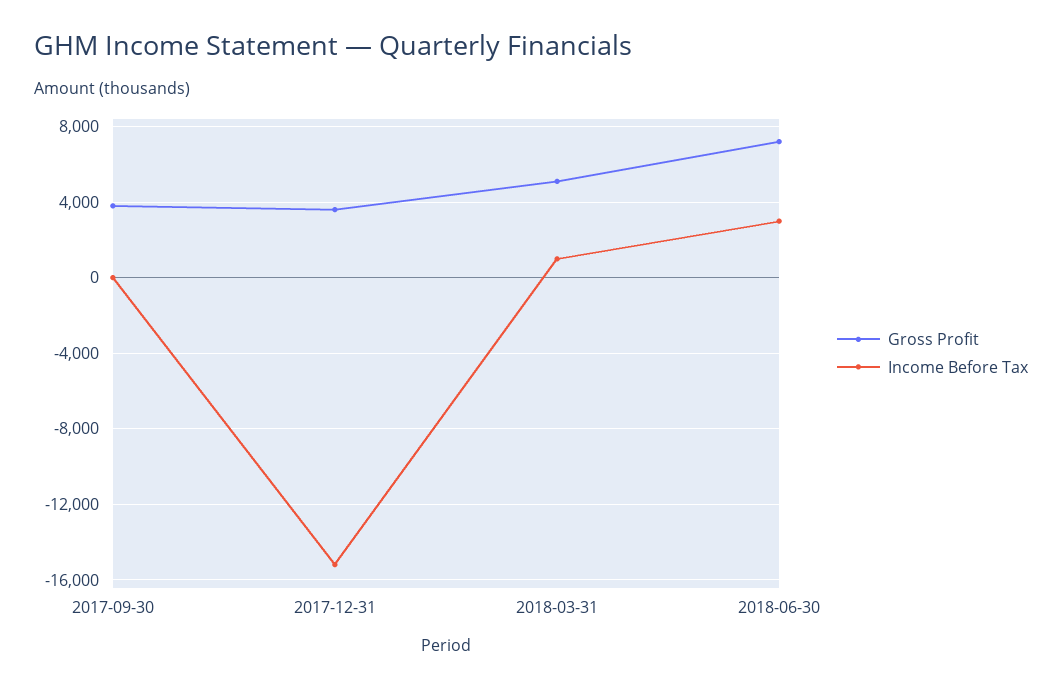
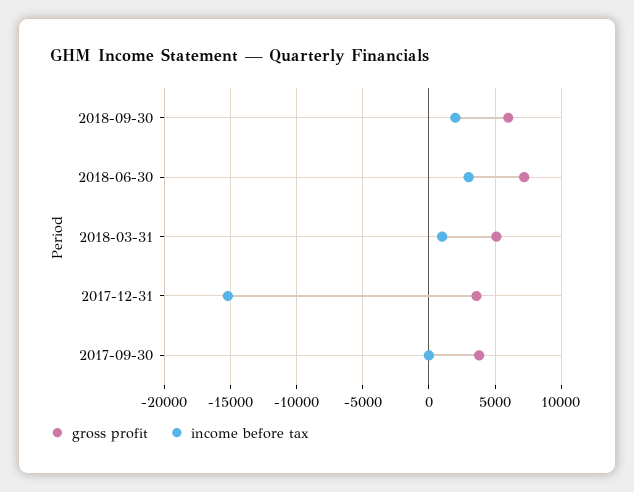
Gross Profit, 2018-09-30: none -> 6000
Income Before Tax, 2018-09-30: none -> 2000

